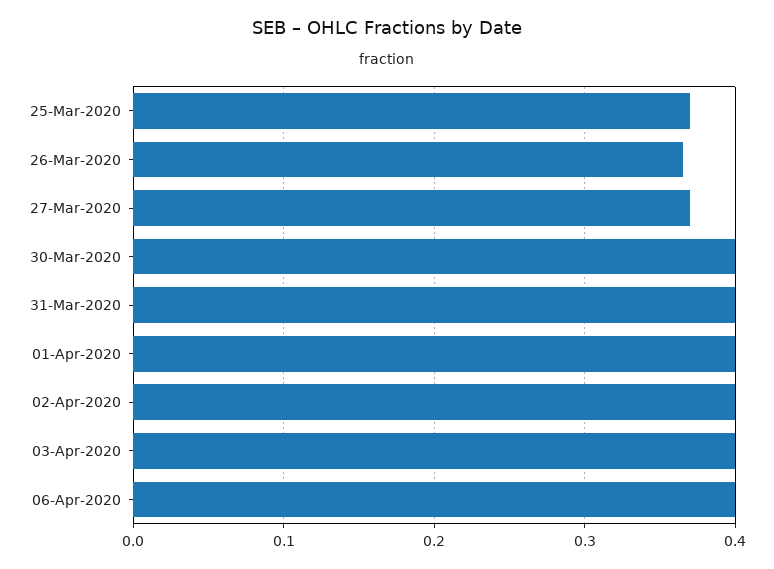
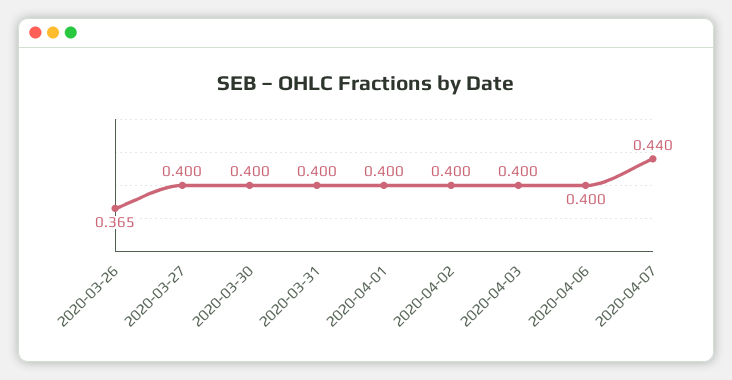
25-Mar-2020: 0.37 -> none
27-Mar-2020: 0.37 -> 0.4
2020-04-07: none -> 0.44

